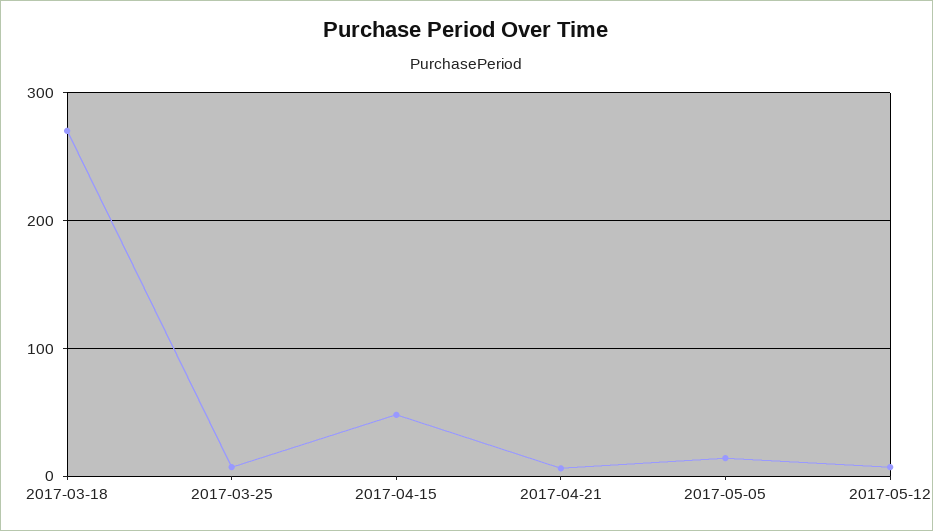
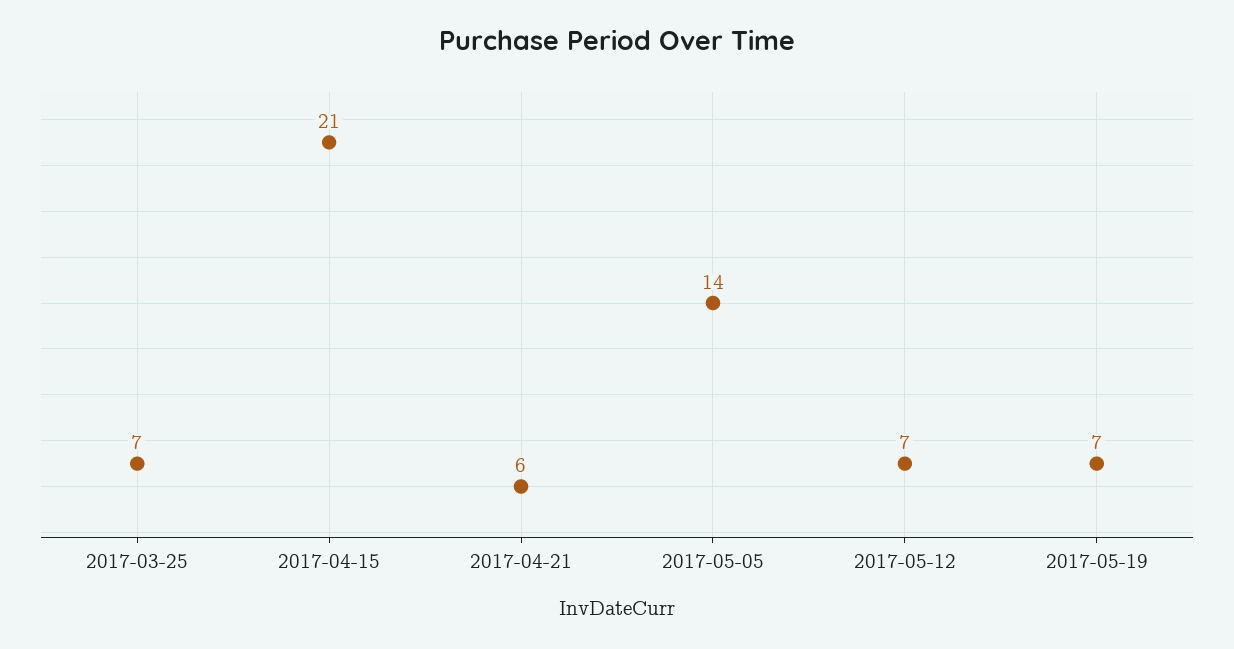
2017-03-18: 270 -> none
2017-04-15: 50 -> 21
2017-05-19: none -> 7

